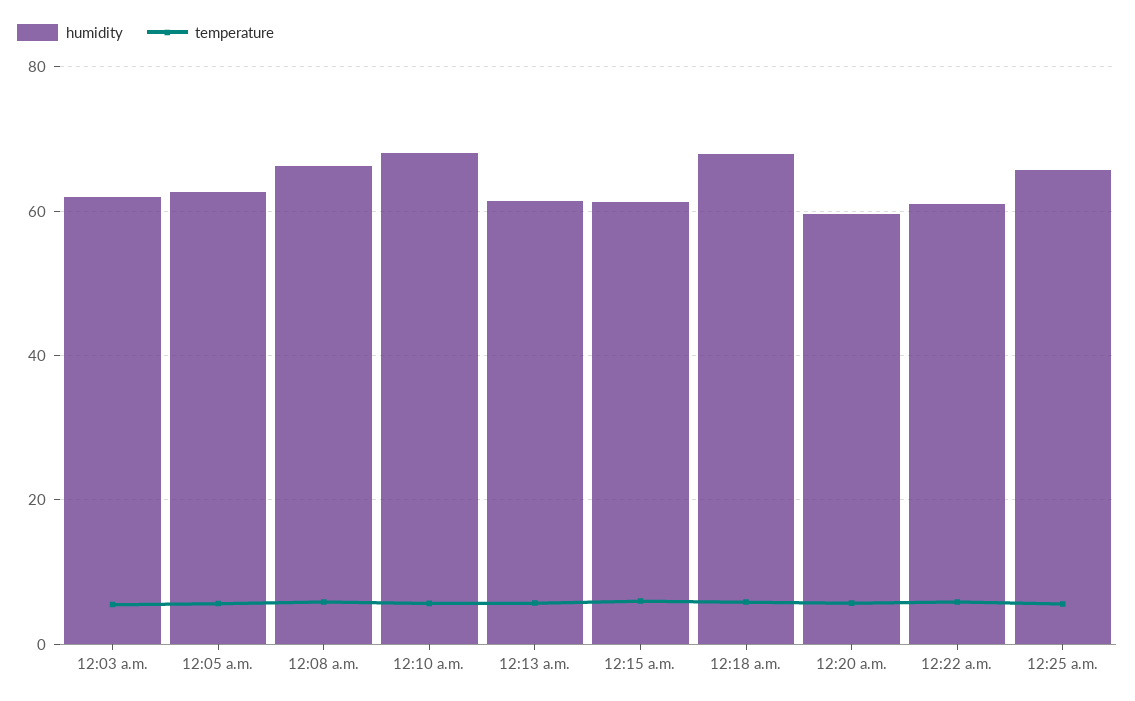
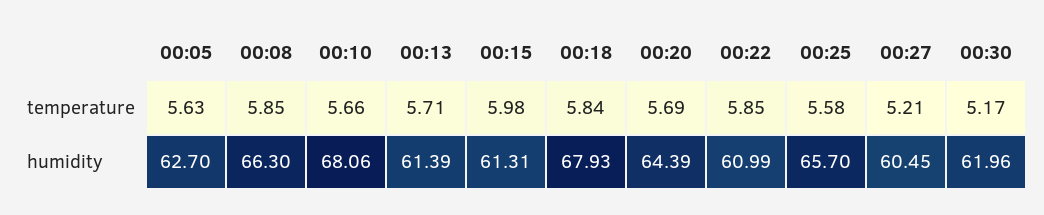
humidity, 12:03 a.m.: 62 -> none
temperature, 12:03 a.m.: 6 -> none
humidity, 12:20 a.m.: 60 -> 64.39
temperature, 00:27: none -> 5.21
temperature, 00:30: none -> 5.17
humidity, 00:27: none -> 60.45
humidity, 00:30: none -> 61.96

